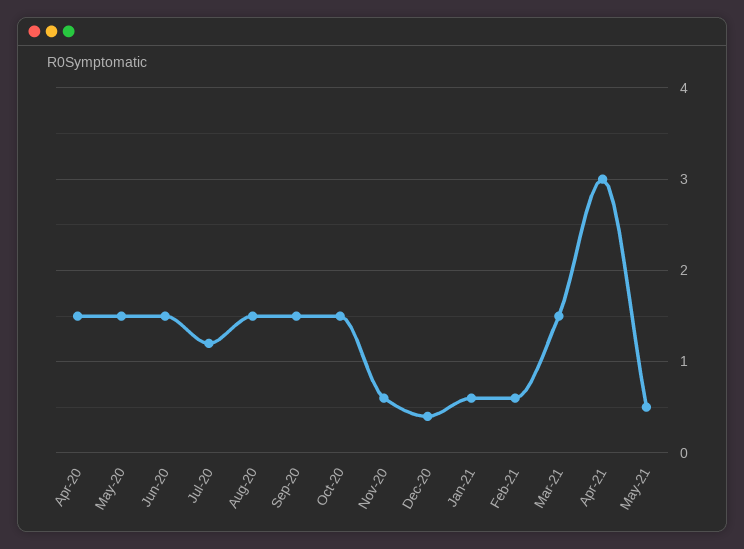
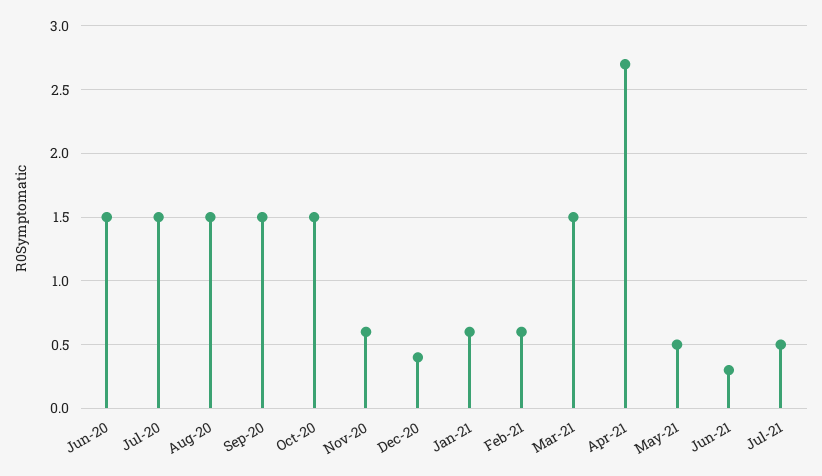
Apr-20: 1.5 -> none
May-20: 1.5 -> none
Jul-20: 1.2 -> 1.5
Apr-21: 3 -> 2.7
Jun-21: none -> 0.3
Jul-21: none -> 0.5

